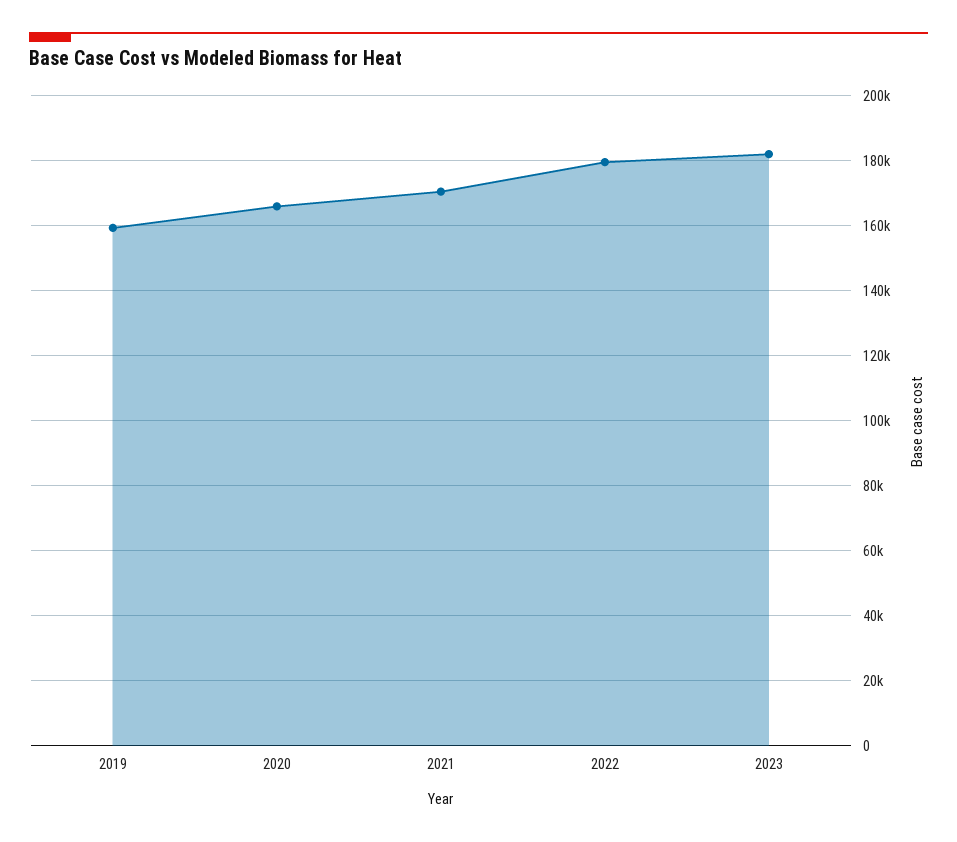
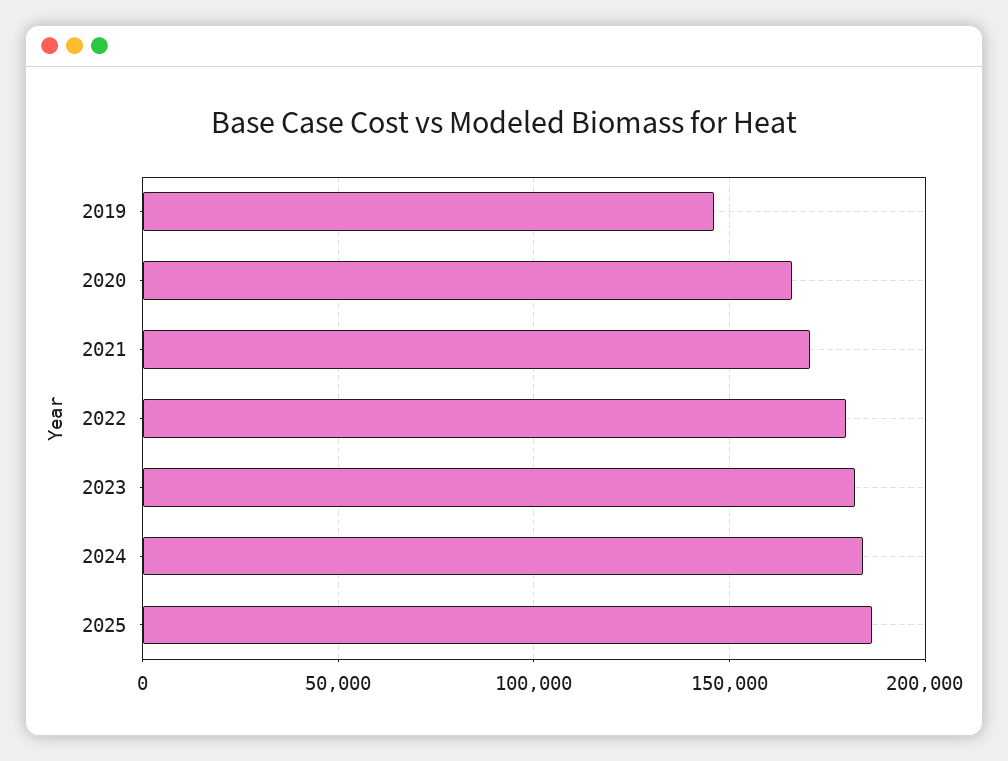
2019: 160000 -> 145000
2024: none -> 185000
2025: none -> 185000

